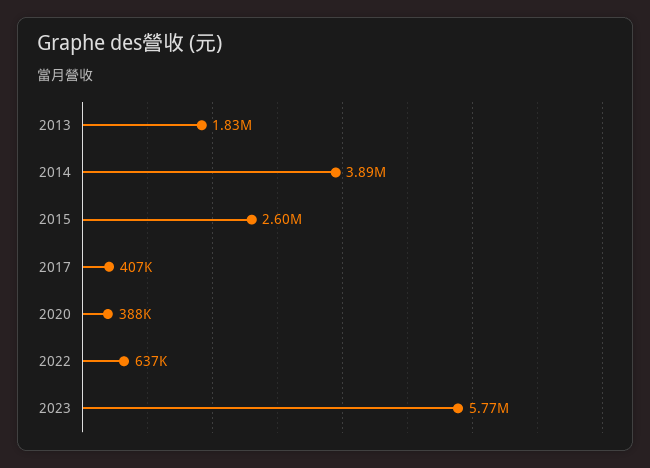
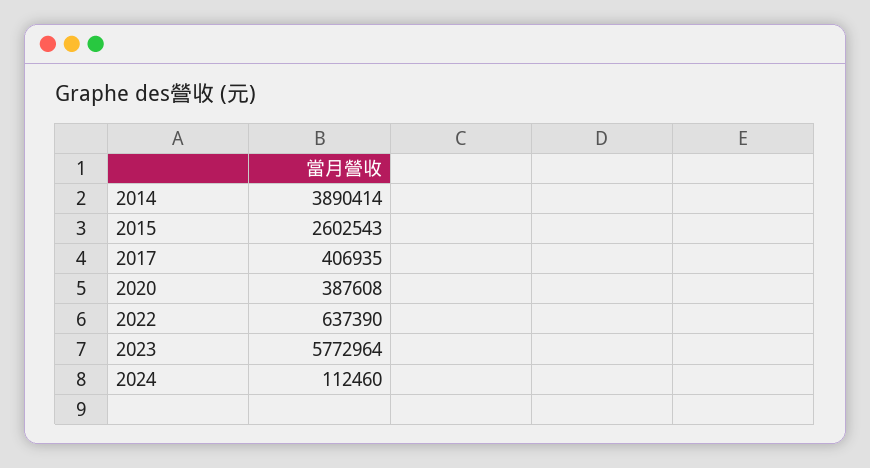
2013: 1830000 -> none
2024: none -> 112460

